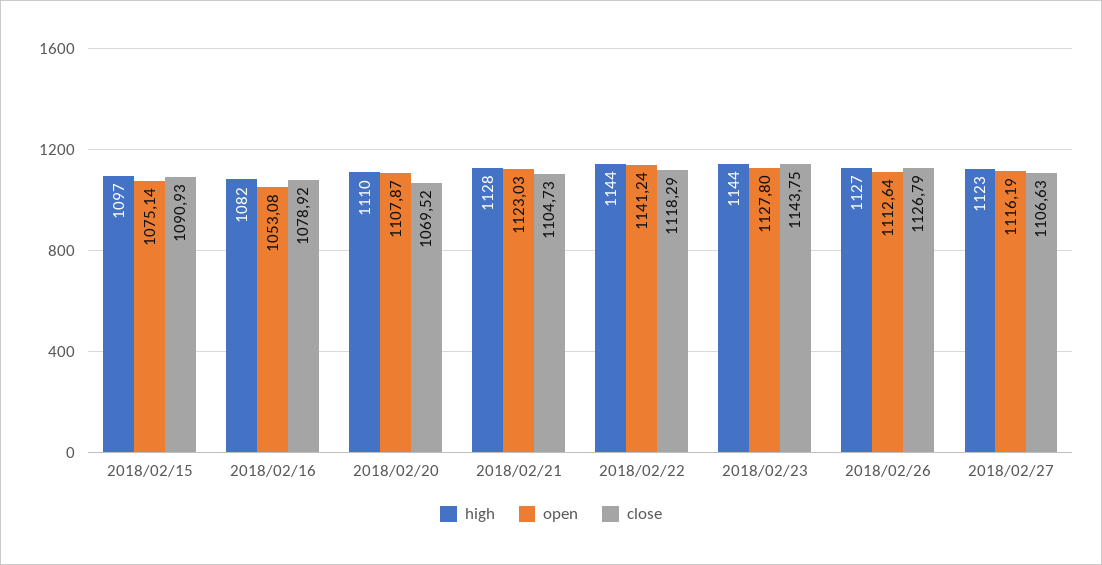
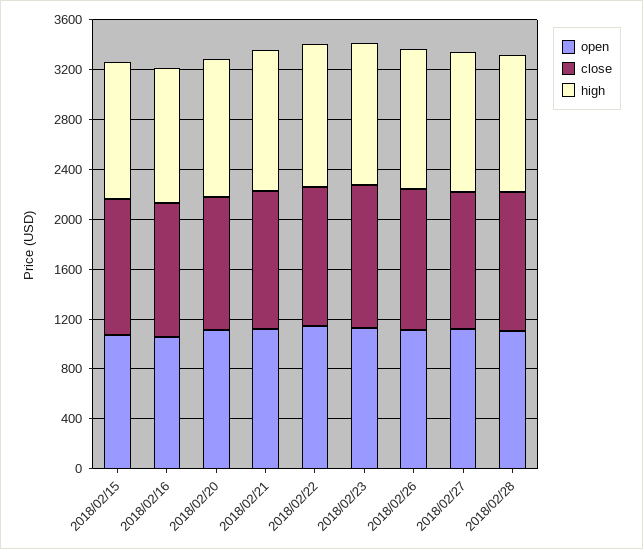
open, 2018/02/28: none -> 1100
close, 2018/02/28: none -> 1100
high, 2018/02/28: none -> 1100

